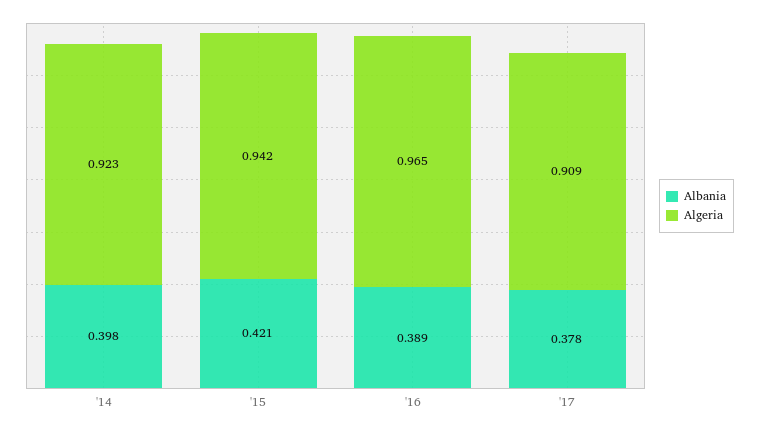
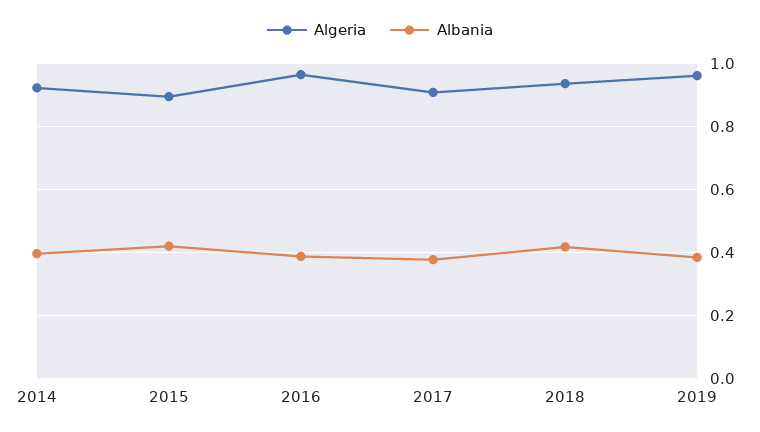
Algeria, '15: 0.942 -> 0.9
Algeria, 2018: none -> 0.94
Albania, 2018: none -> 0.42
Algeria, 2019: none -> 0.96
Albania, 2019: none -> 0.38

